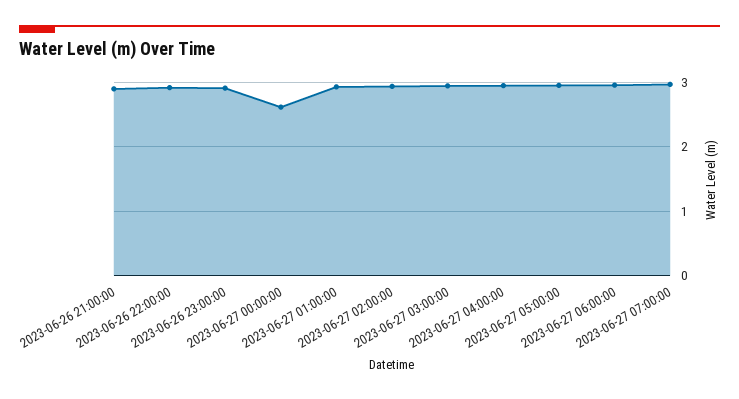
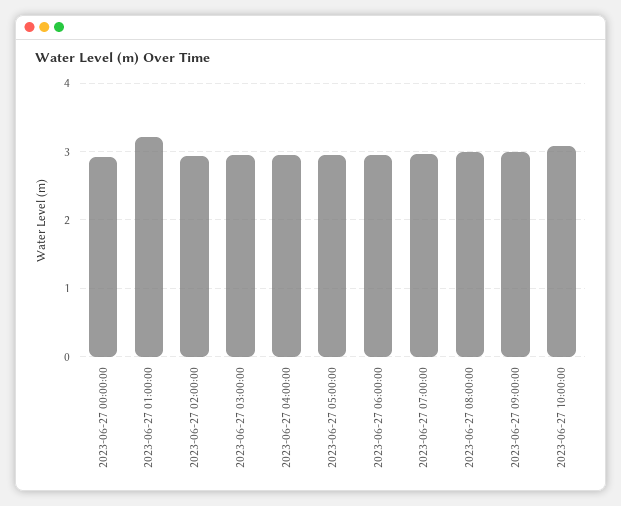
2023-06-26 21:00:00: 2.9 -> none
2023-06-26 22:00:00: 2.9 -> none
2023-06-26 23:00:00: 2.9 -> none
2023-06-27 00:00:00: 2.6 -> 2.9
2023-06-27 01:00:00: 2.9 -> 3.2
2023-06-27 08:00:00: none -> 3
2023-06-27 09:00:00: none -> 3
2023-06-27 10:00:00: none -> 3.1

